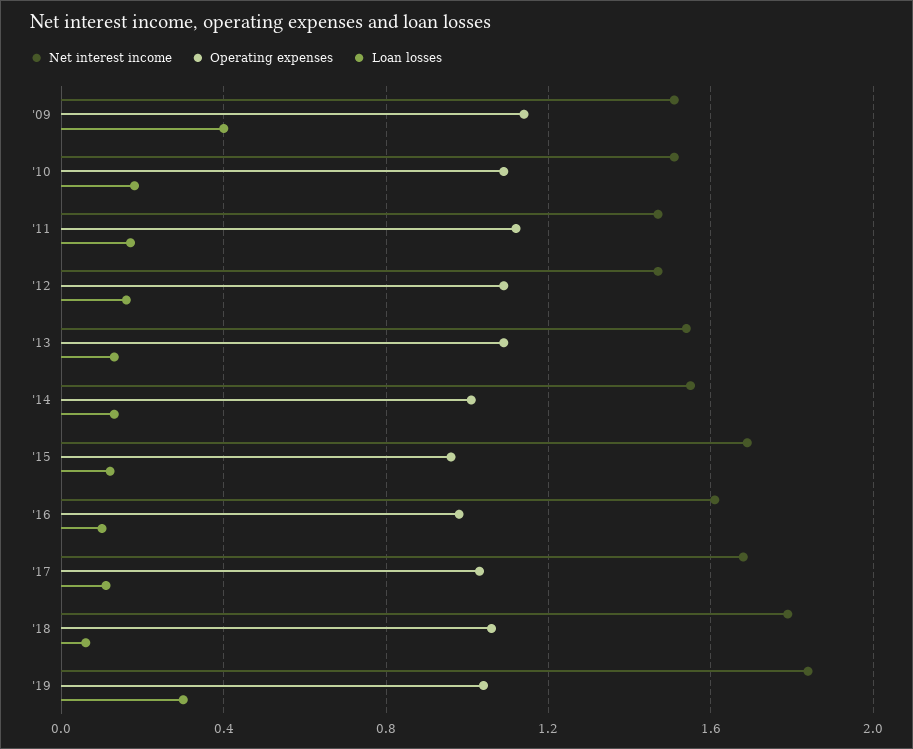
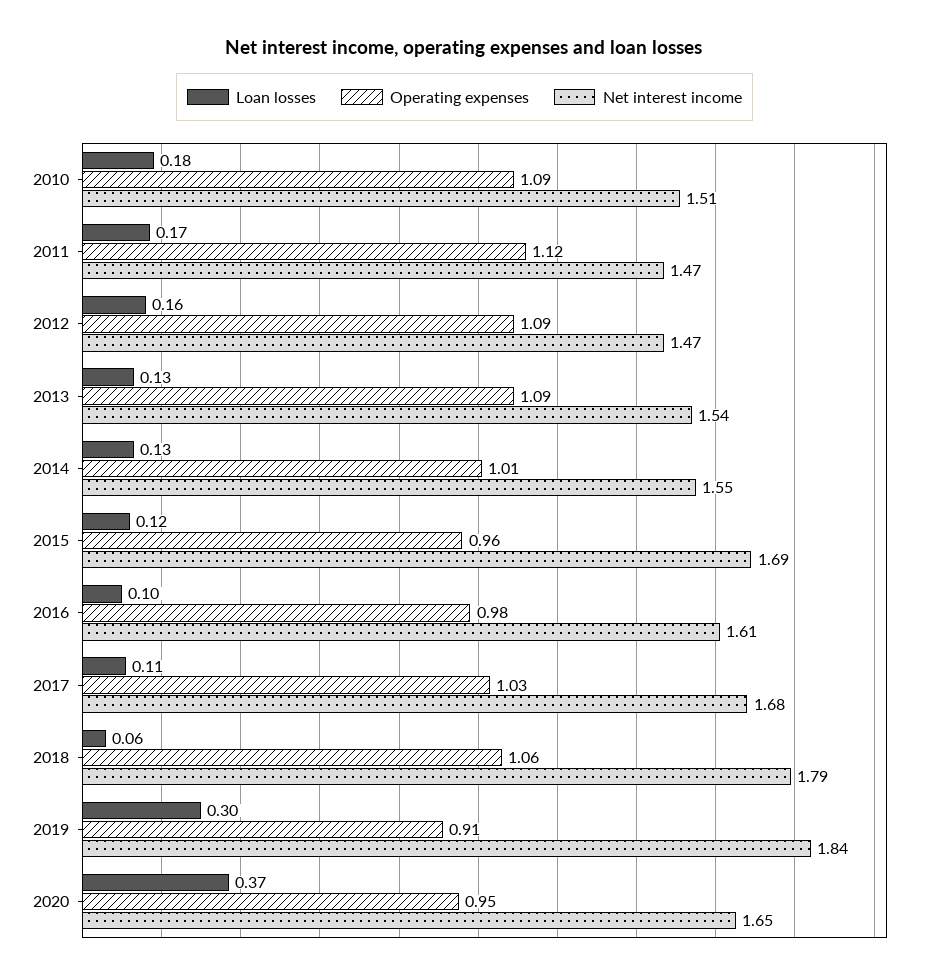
Net interest income, '09: 1.5 -> none
Operating expenses, '09: 1.15 -> none
Loan losses, '09: 0.4 -> none
Operating expenses, '19: 1.05 -> 0.91
Loan losses, 2020: none -> 0.37
Operating expenses, 2020: none -> 0.95
Net interest income, 2020: none -> 1.65

